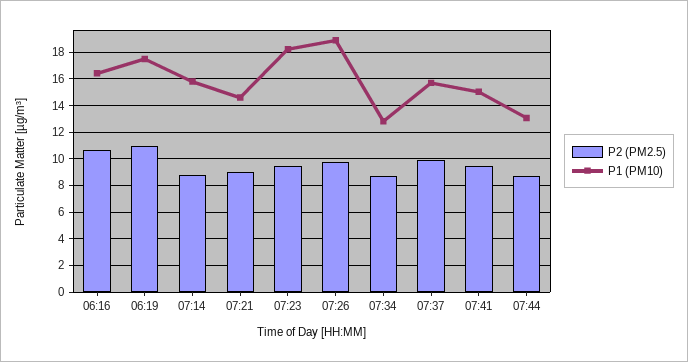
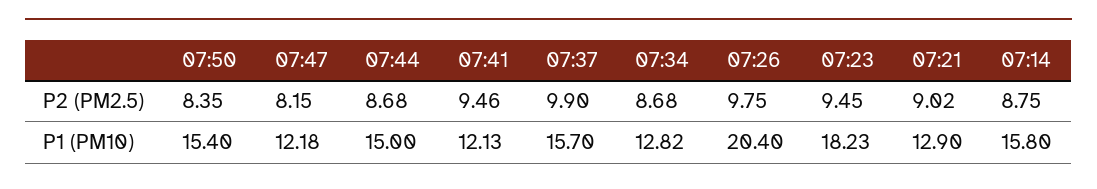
P2 (PM2.5), 06:16: 10.5 -> none
P1 (PM10), 06:16: 16.5 -> none
P2 (PM2.5), 06:19: 11 -> none
P1 (PM10), 06:19: 17.5 -> none
P1 (PM10), 07:21: 14.5 -> 12.9
P1 (PM10), 07:26: 19 -> 20.4
P1 (PM10), 07:41: 15 -> 12.13
P1 (PM10), 07:44: 13 -> 15
P2 (PM2.5), 07:50: none -> 8.35
P2 (PM2.5), 07:47: none -> 8.15
P1 (PM10), 07:50: none -> 15.4
P1 (PM10), 07:47: none -> 12.18

